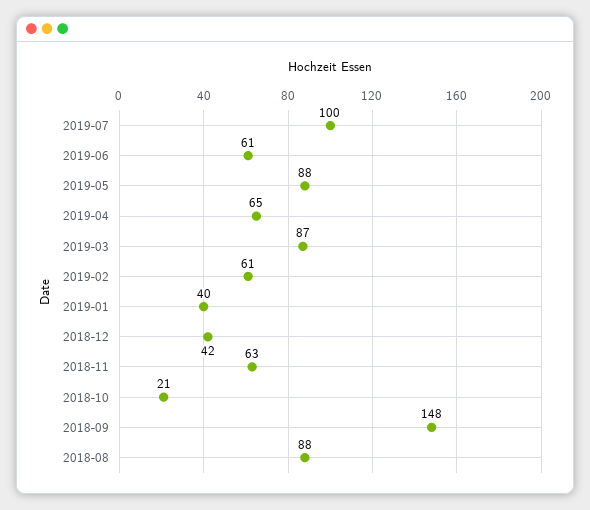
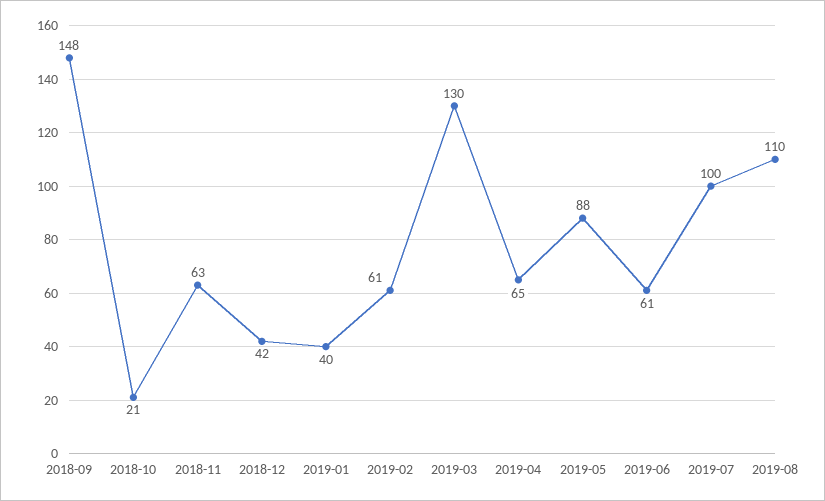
2019-03: 87 -> 130
2018-08: 88 -> none
2019-08: none -> 110

